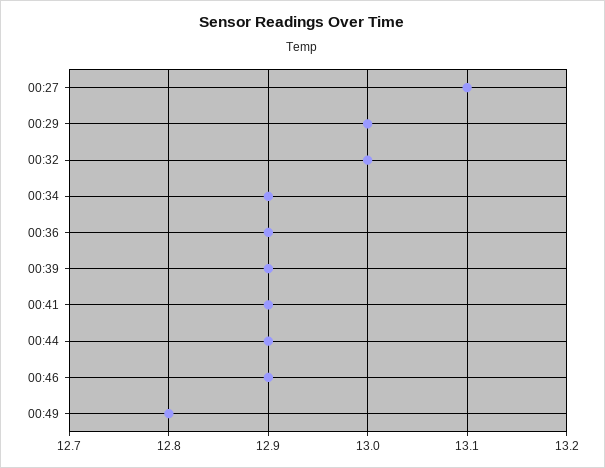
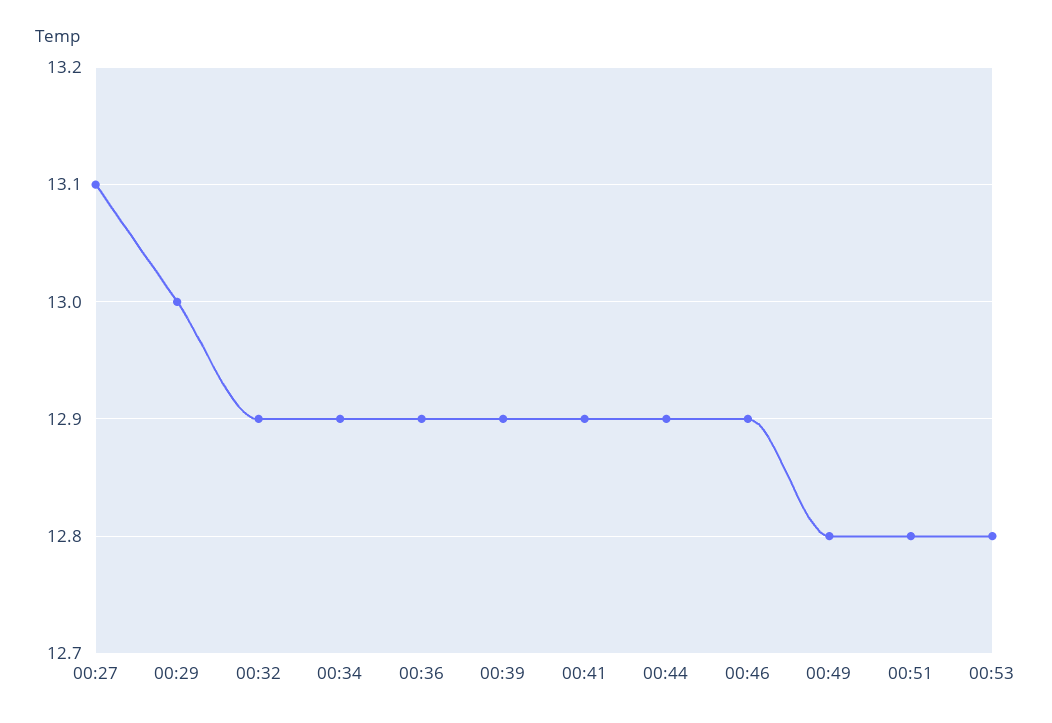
00:32: 13 -> 12.9
00:51: none -> 12.8
00:53: none -> 12.8

